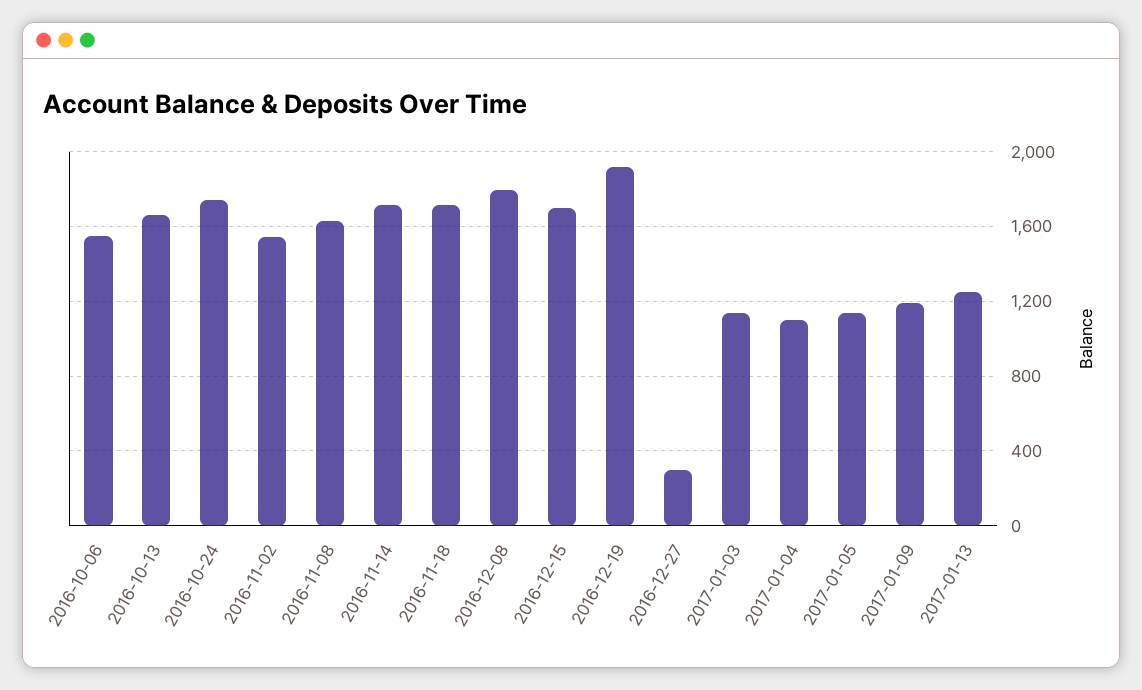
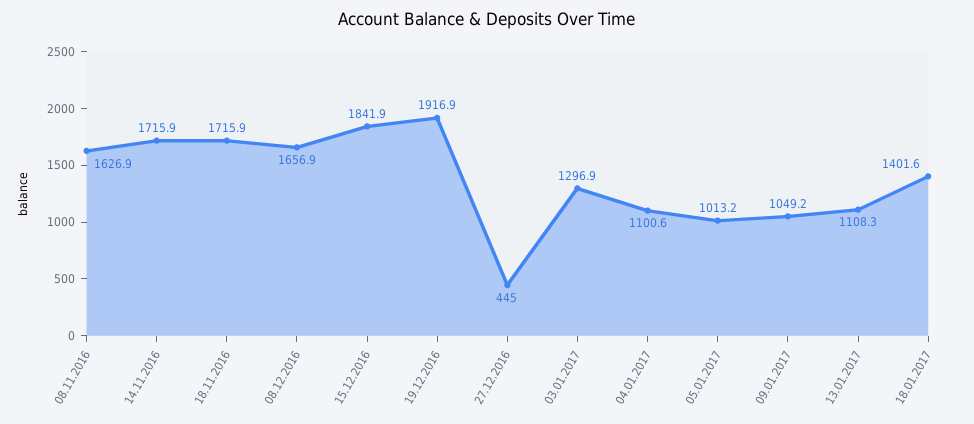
2016-10-06: 1550 -> none
2016-10-13: 1650 -> none
2016-10-24: 1750 -> none
2016-11-02: 1550 -> none
2016-12-08: 1800 -> 1656.9
2016-12-15: 1700 -> 1841.9
2016-12-27: 300 -> 445
2017-01-03: 1150 -> 1296.9
2017-01-05: 1150 -> 1013.2
2017-01-09: 1200 -> 1049.2
2017-01-13: 1250 -> 1108.3
18.01.2017: none -> 1401.6

